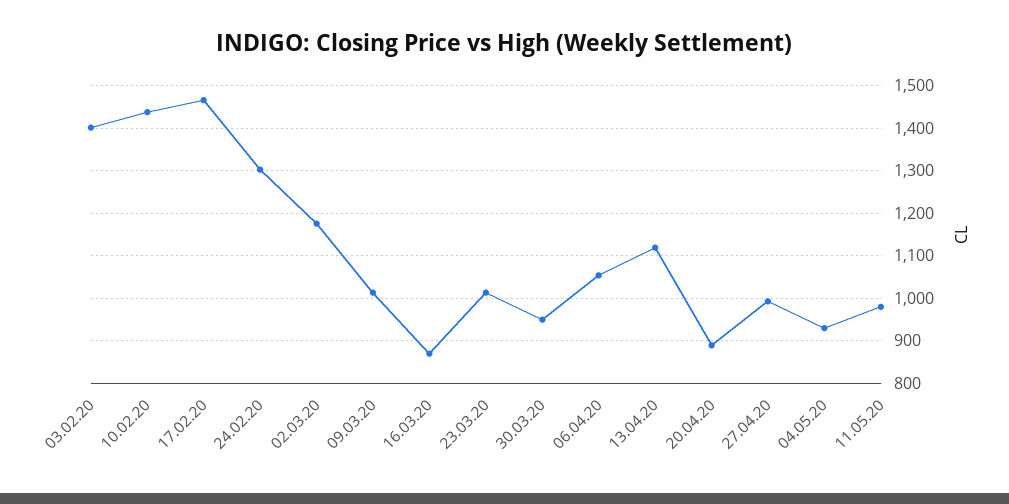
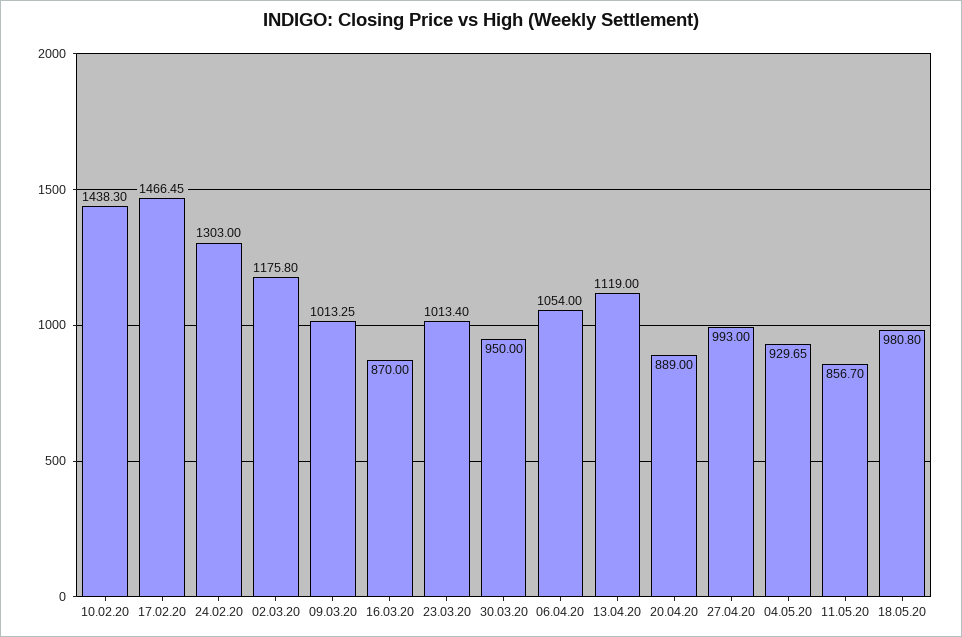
03.02.20: 1400 -> none
11.05.20: 980 -> 856.7
18.05.20: none -> 980.8

